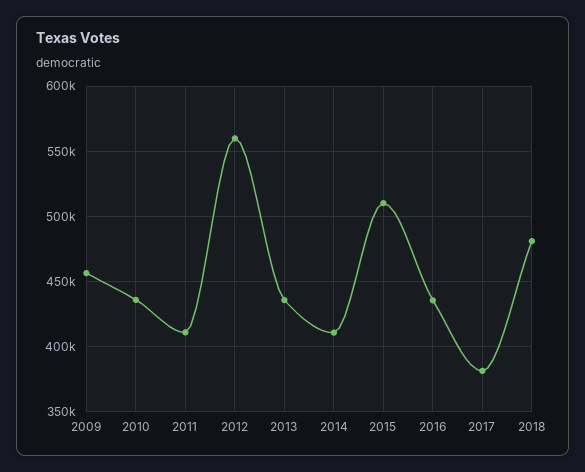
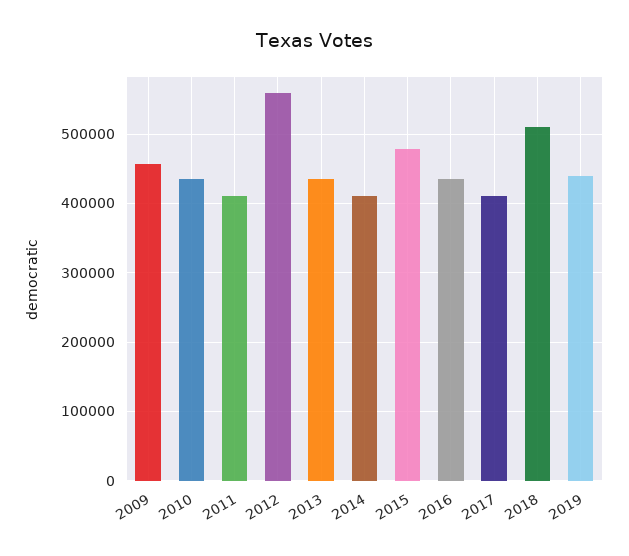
2015: 510000 -> 480000
2017: 380000 -> 410000
2018: 480000 -> 510000
2019: none -> 440000

